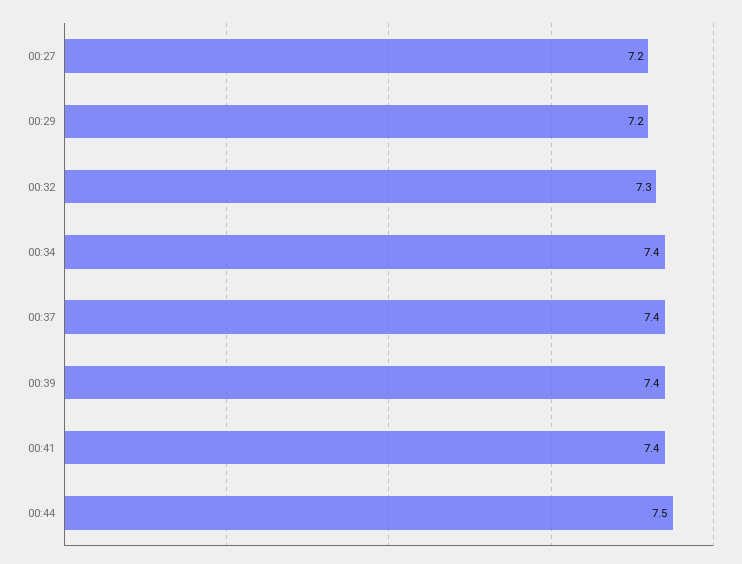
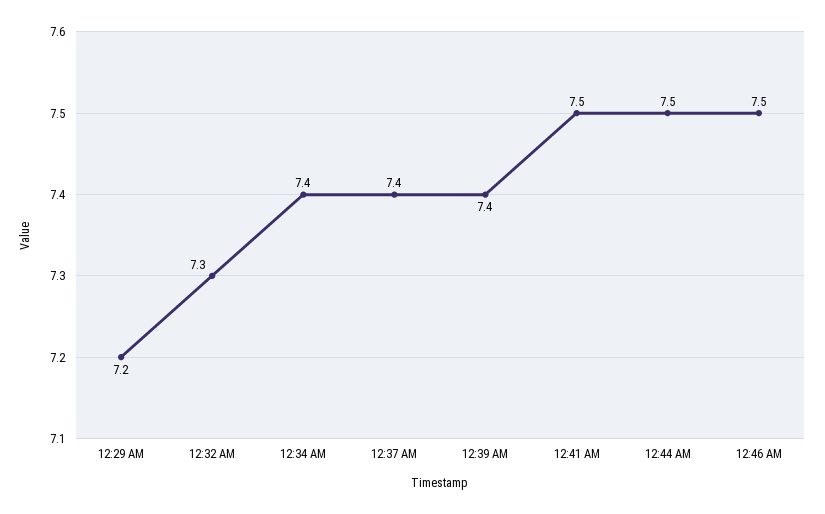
00:27: 7.2 -> none
00:41: 7.4 -> 7.5
12:46 AM: none -> 7.5

